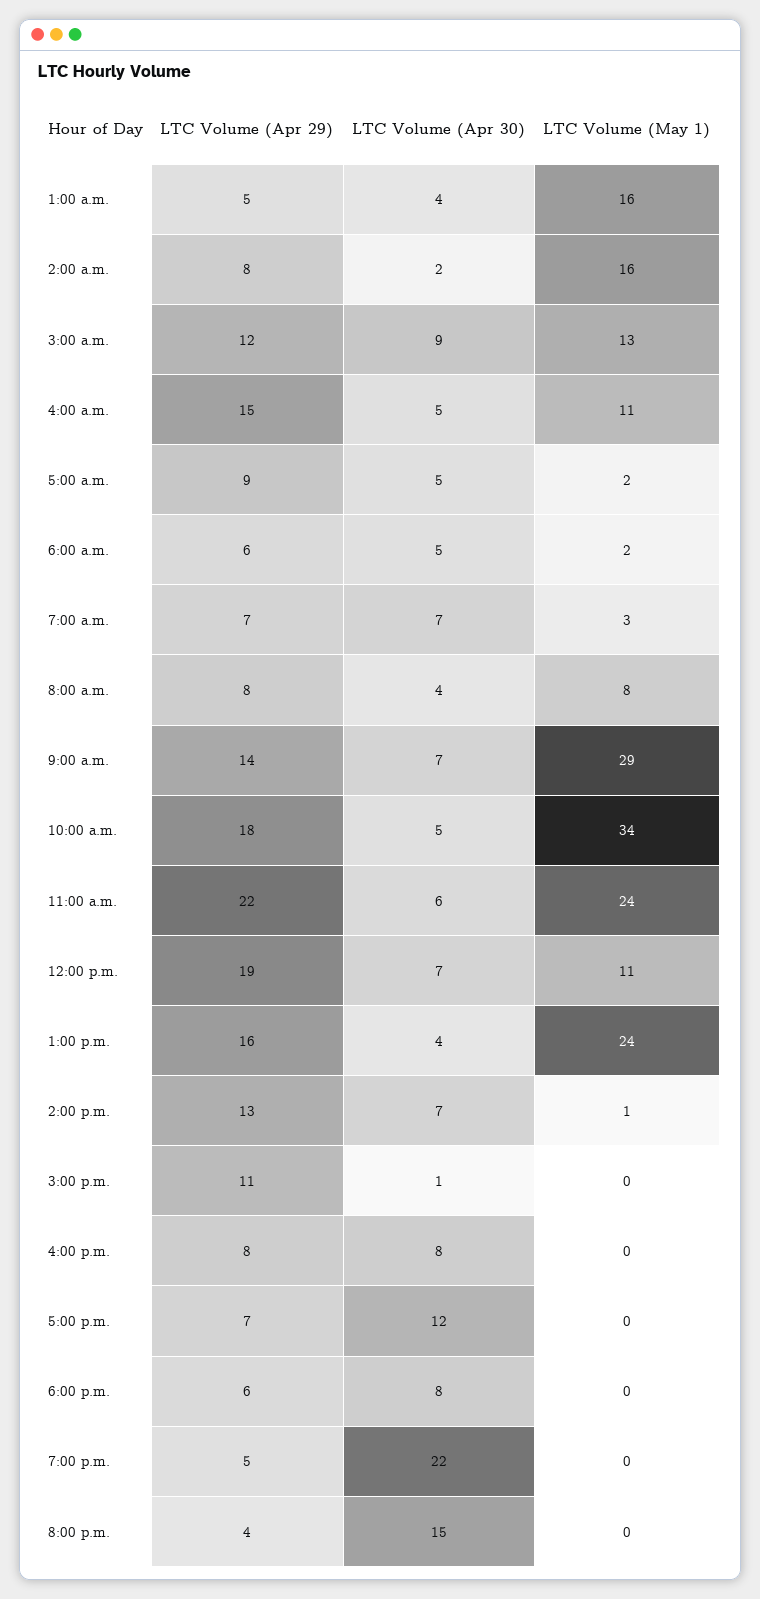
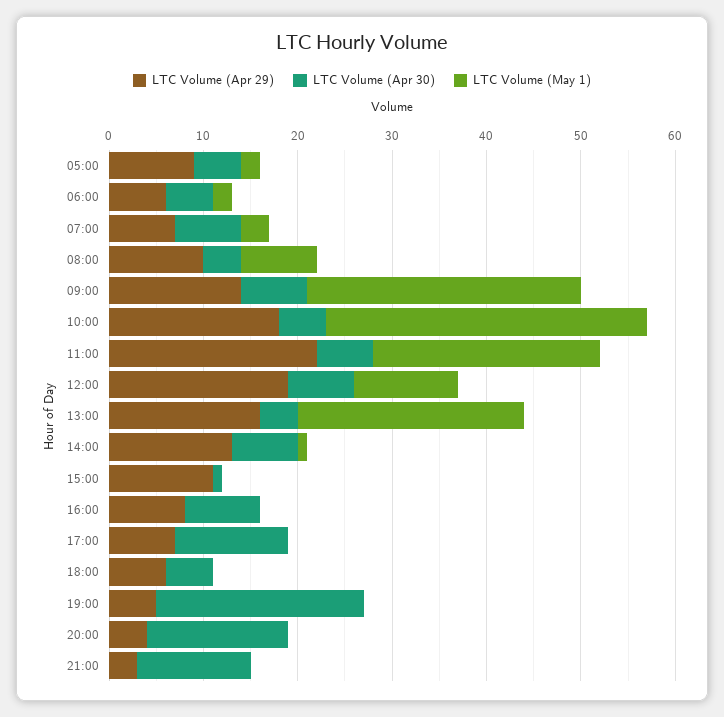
LTC Volume (Apr 29), 1:00 a.m.: 5 -> none
LTC Volume (Apr 30), 1:00 a.m.: 4 -> none
LTC Volume (May 1), 1:00 a.m.: 16 -> none
LTC Volume (Apr 29), 2:00 a.m.: 8 -> none
LTC Volume (Apr 30), 2:00 a.m.: 2 -> none
LTC Volume (May 1), 2:00 a.m.: 16 -> none
LTC Volume (Apr 29), 3:00 a.m.: 12 -> none
LTC Volume (Apr 30), 3:00 a.m.: 9 -> none
LTC Volume (May 1), 3:00 a.m.: 13 -> none
LTC Volume (Apr 29), 4:00 a.m.: 15 -> none
LTC Volume (Apr 30), 4:00 a.m.: 5 -> none
LTC Volume (May 1), 4:00 a.m.: 11 -> none
LTC Volume (Apr 29), 8:00 a.m.: 8 -> 10
LTC Volume (Apr 30), 6:00 p.m.: 8 -> 5
LTC Volume (Apr 29), 21:00: none -> 3
LTC Volume (Apr 30), 21:00: none -> 12
LTC Volume (May 1), 21:00: none -> 0

